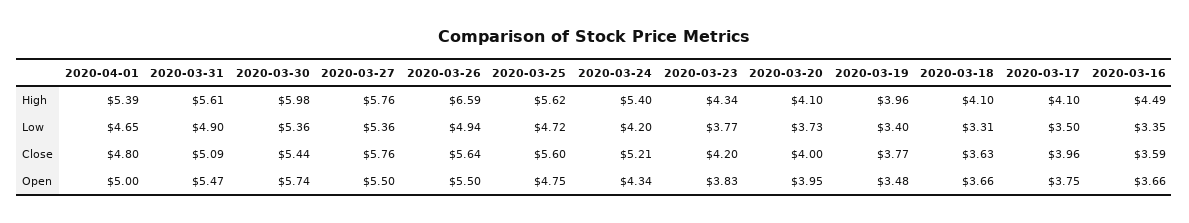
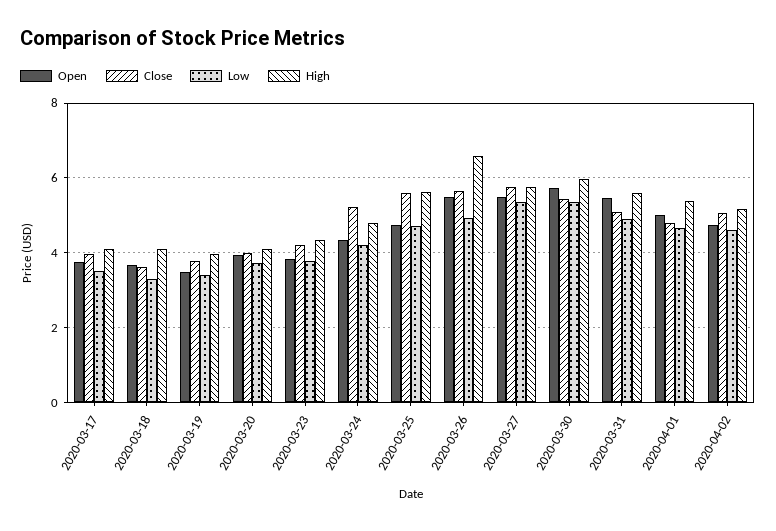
High, 2020-03-24: 5.4 -> 4.8
High, 2020-03-16: 4.49 -> none
Low, 2020-03-16: 3.35 -> none
Close, 2020-03-16: 3.59 -> none
Open, 2020-03-16: 3.66 -> none
Open, 2020-04-02: none -> 4.8
Close, 2020-04-02: none -> 5
Low, 2020-04-02: none -> 4.6
High, 2020-04-02: none -> 5.2

